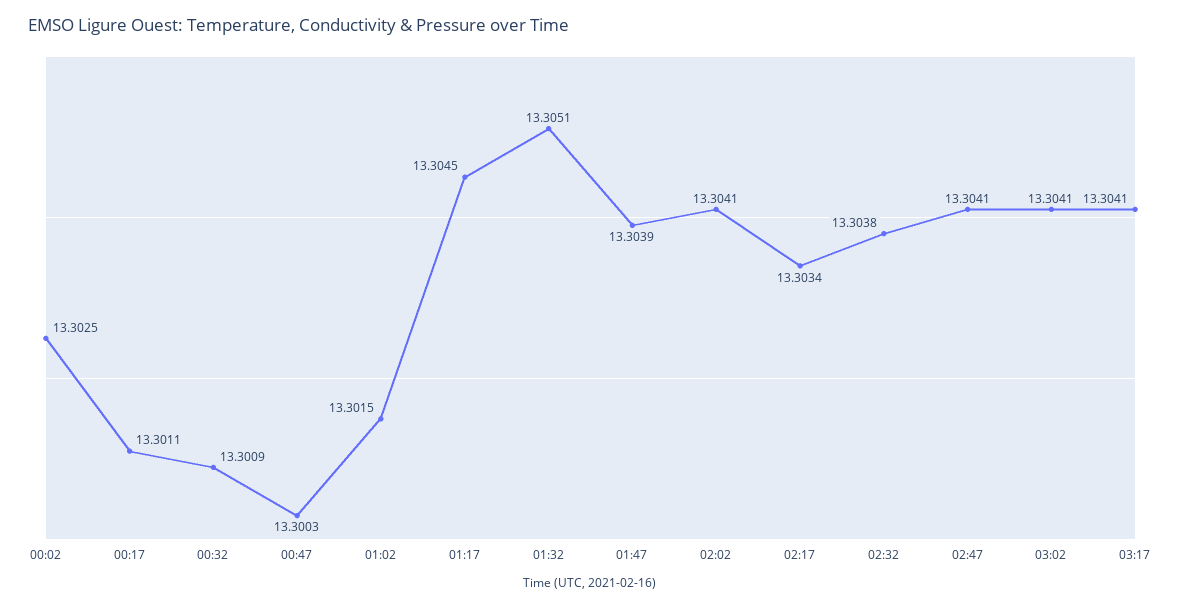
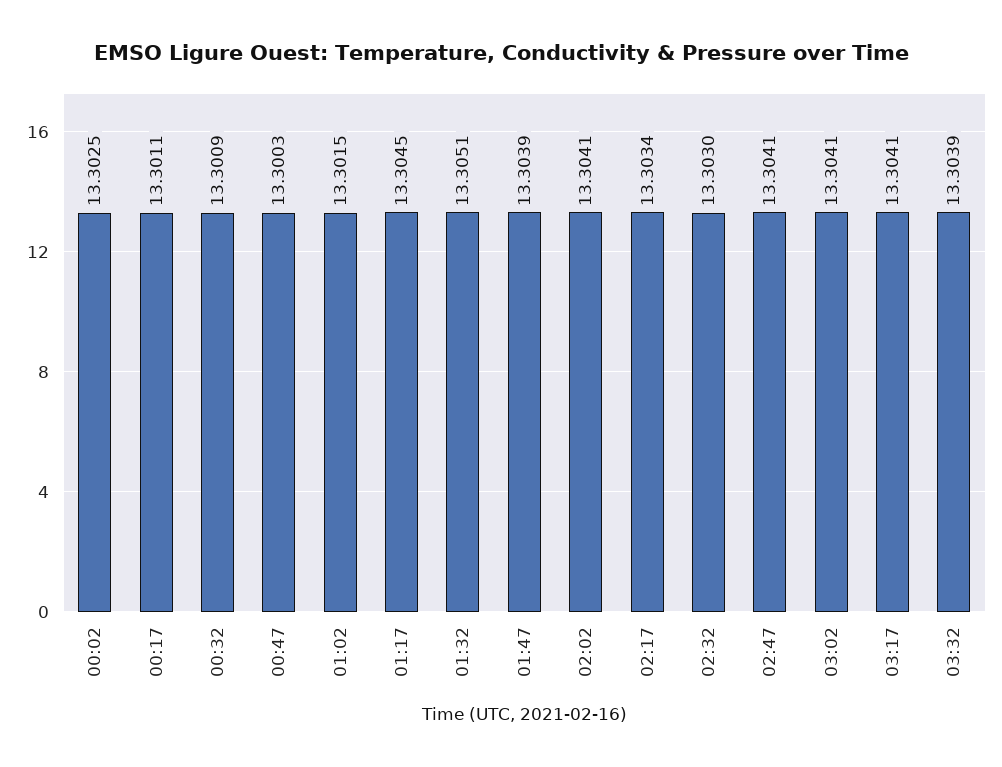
02:32: 13.3038 -> 13.303
03:32: none -> 13.3039

